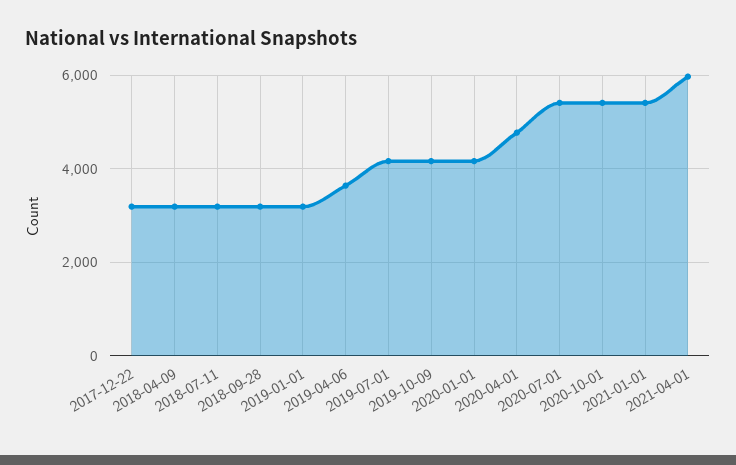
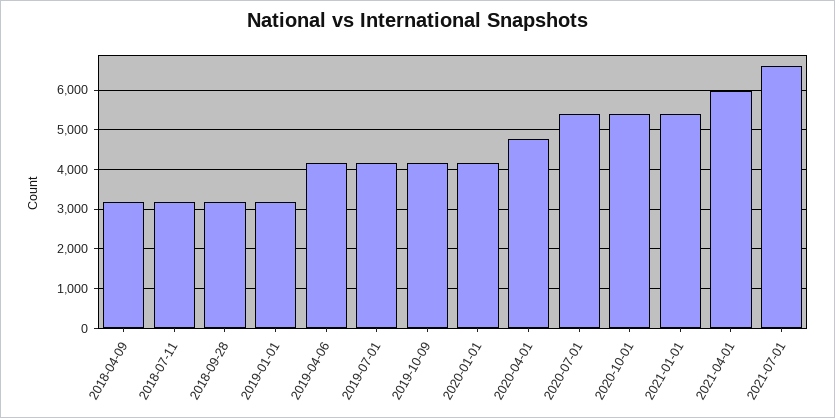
2017-12-22: 3200 -> none
2019-04-06: 3600 -> 4200
2021-07-01: none -> 6600

